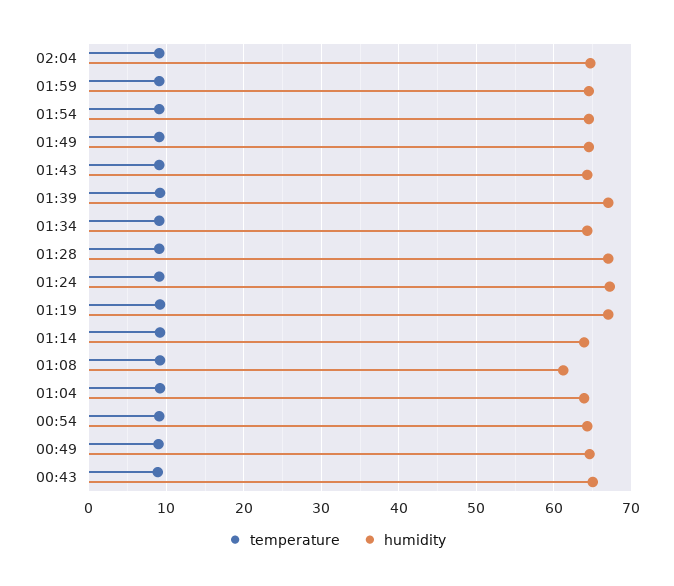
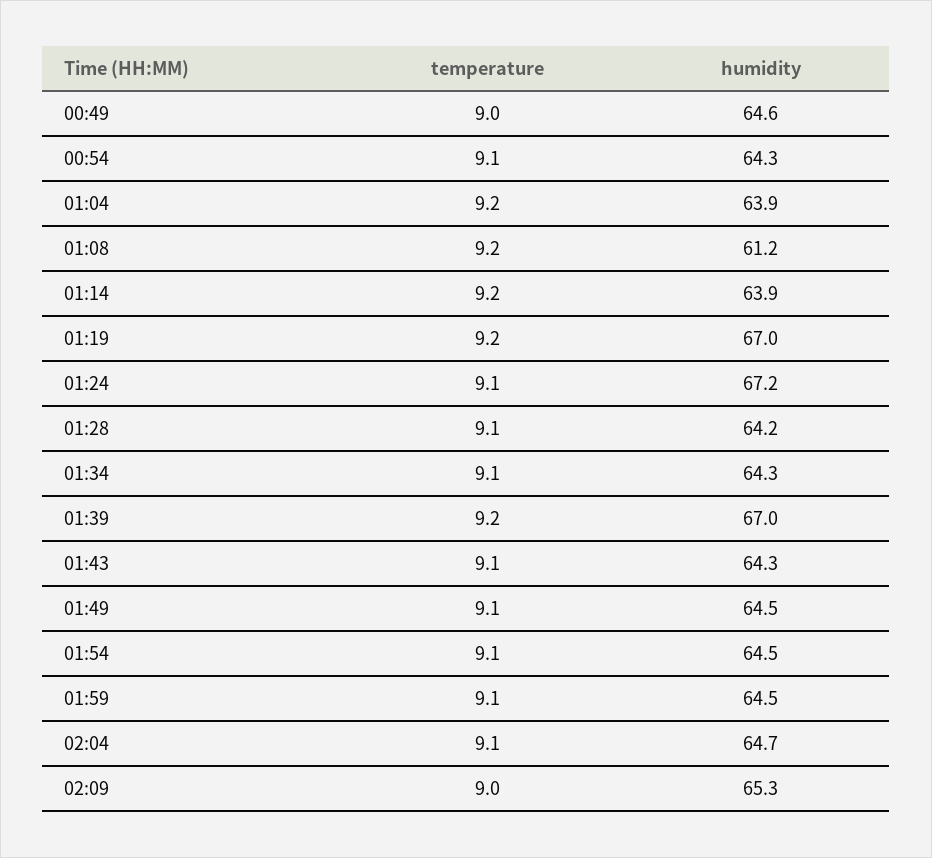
humidity, 01:28: 67 -> 64.2
temperature, 00:43: 9 -> none
humidity, 00:43: 65 -> none
temperature, 02:09: none -> 9
humidity, 02:09: none -> 65.3

